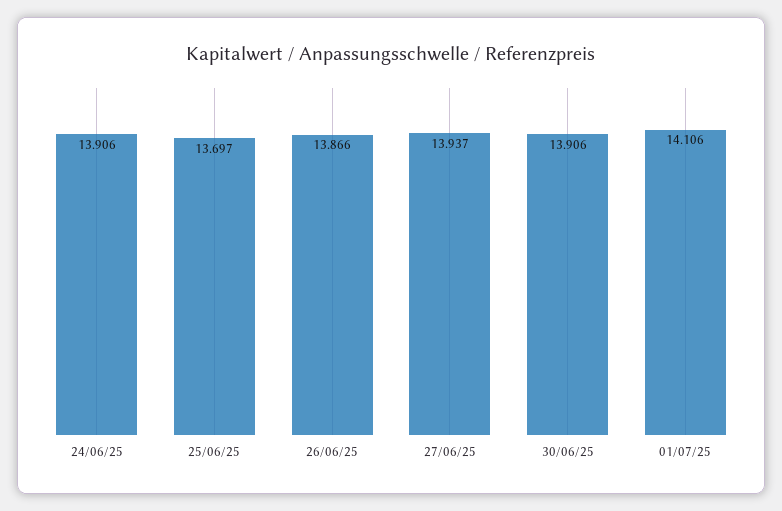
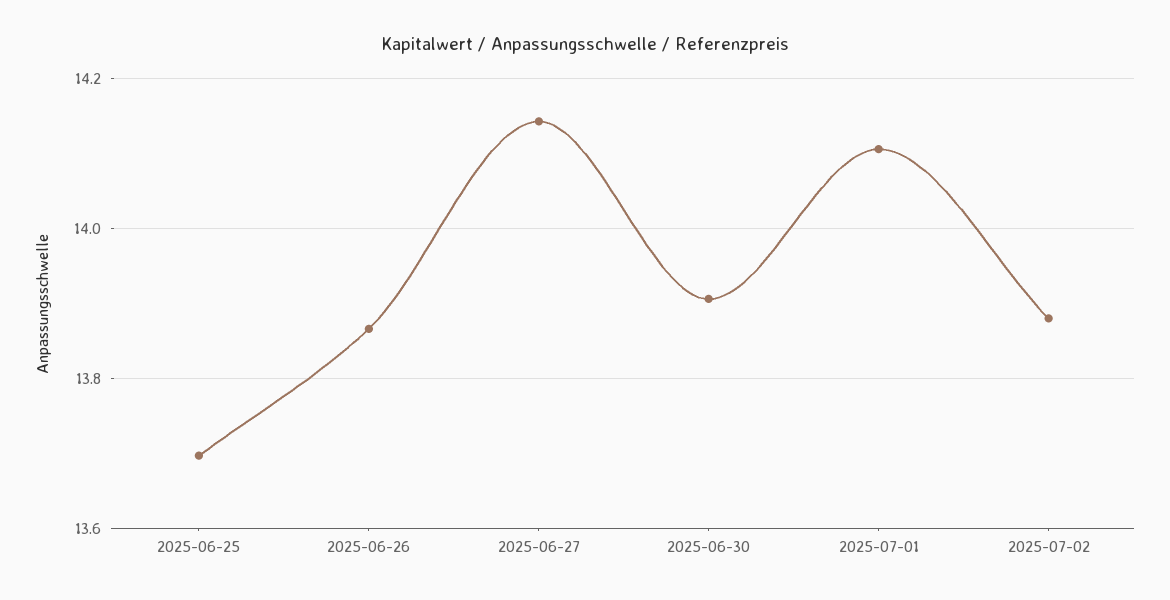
24/06/25: 13.906 -> none
27/06/25: 13.937 -> 14.14
2025-07-02: none -> 13.88

